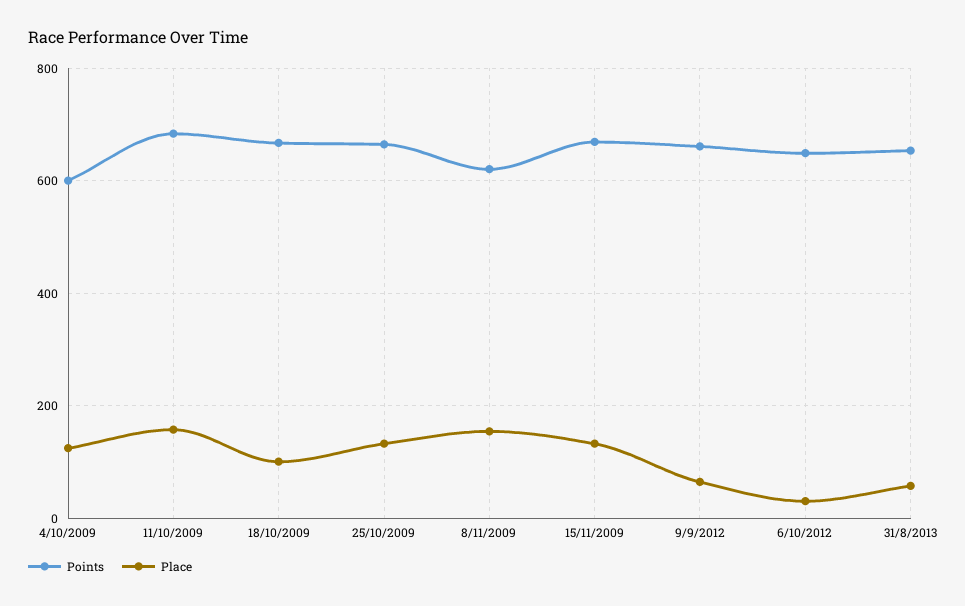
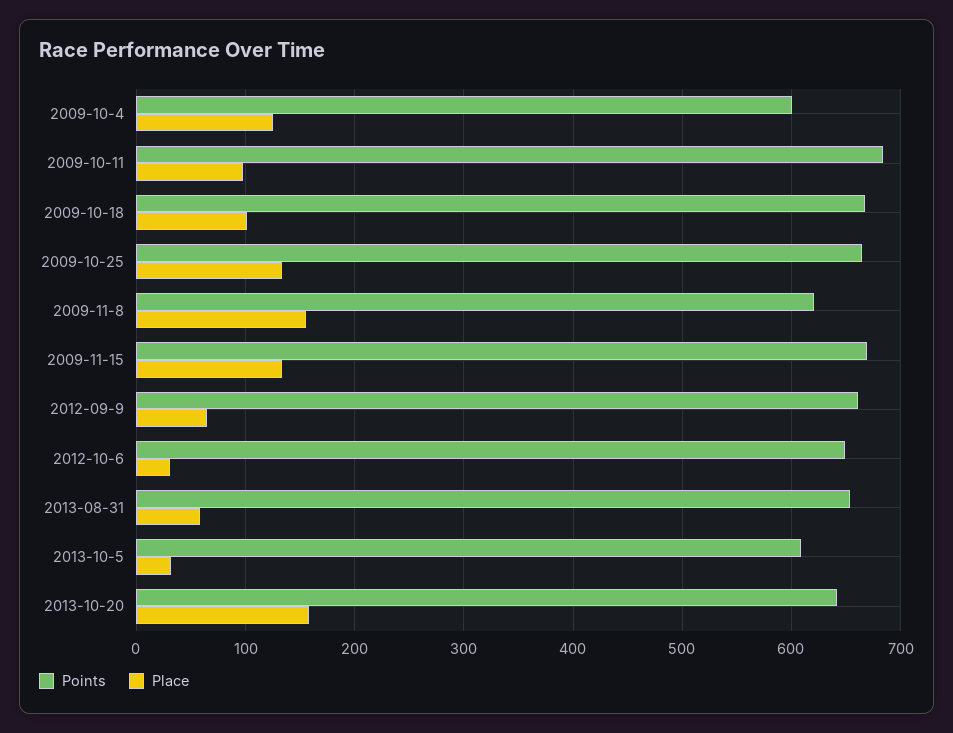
Place, 11/10/2009: 160 -> 100
Points, 2013-10-5: none -> 610
Place, 2013-10-5: none -> 30
Points, 2013-10-20: none -> 640
Place, 2013-10-20: none -> 160

